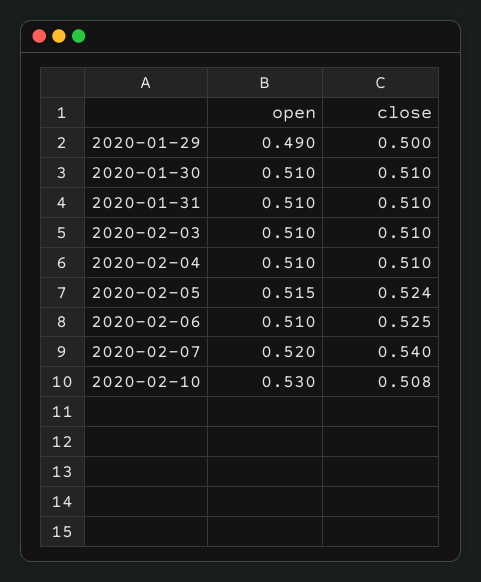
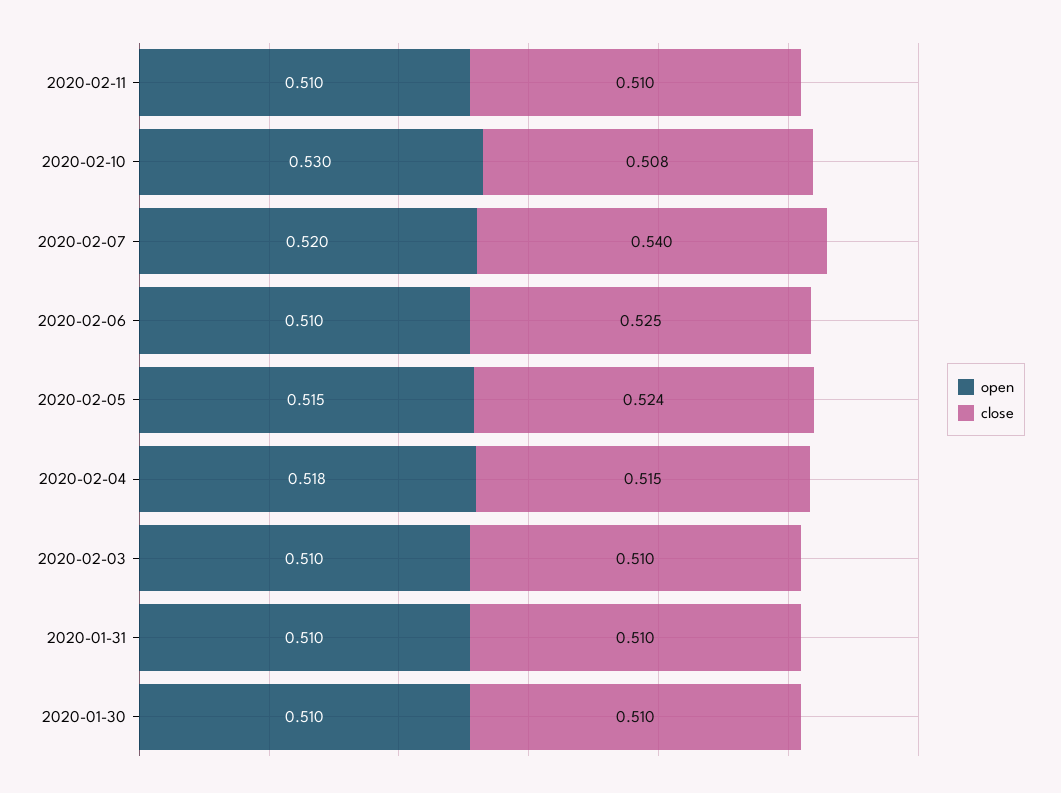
open, 2020-01-29: 0.49 -> none
close, 2020-01-29: 0.5 -> none
open, 2020-02-04: 0.51 -> 0.518
close, 2020-02-04: 0.51 -> 0.515
open, 2020-02-11: none -> 0.51
close, 2020-02-11: none -> 0.51

